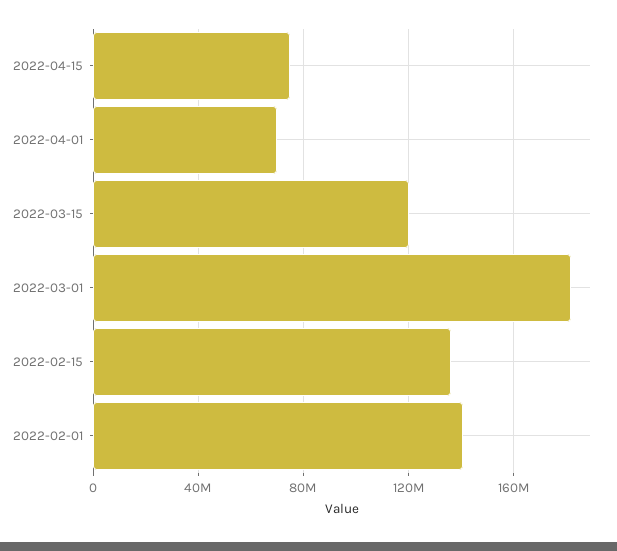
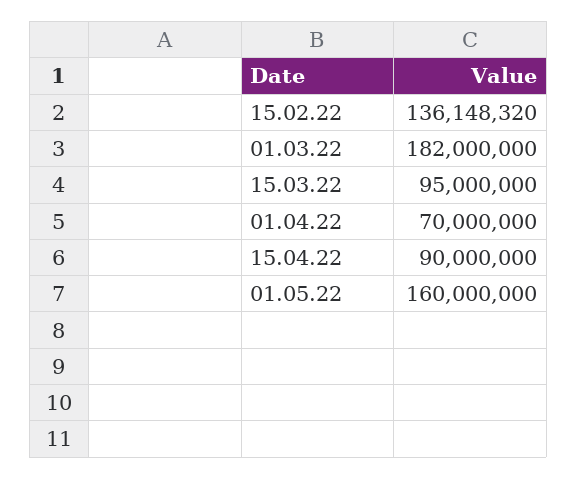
2022-04-15: 75000000 -> 90000000
2022-03-15: 120000000 -> 95000000
2022-02-01: 140000000 -> none
01.05.22: none -> 160000000

